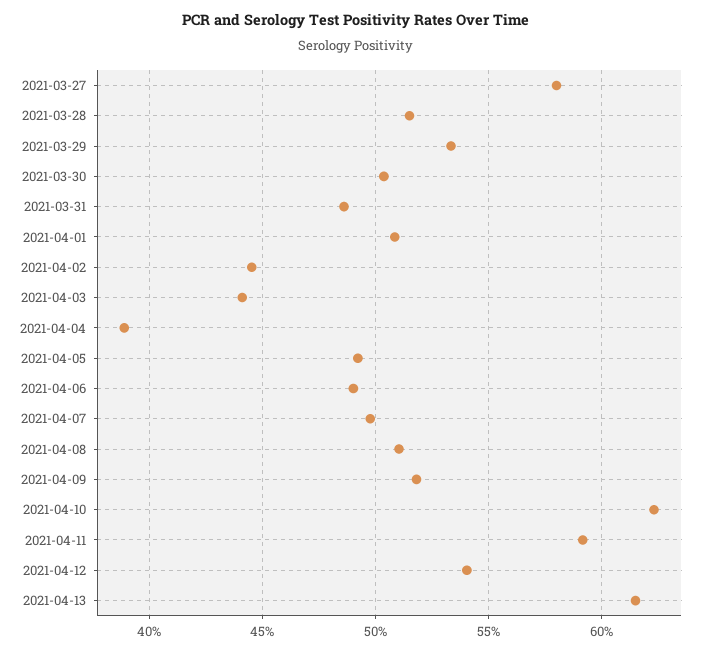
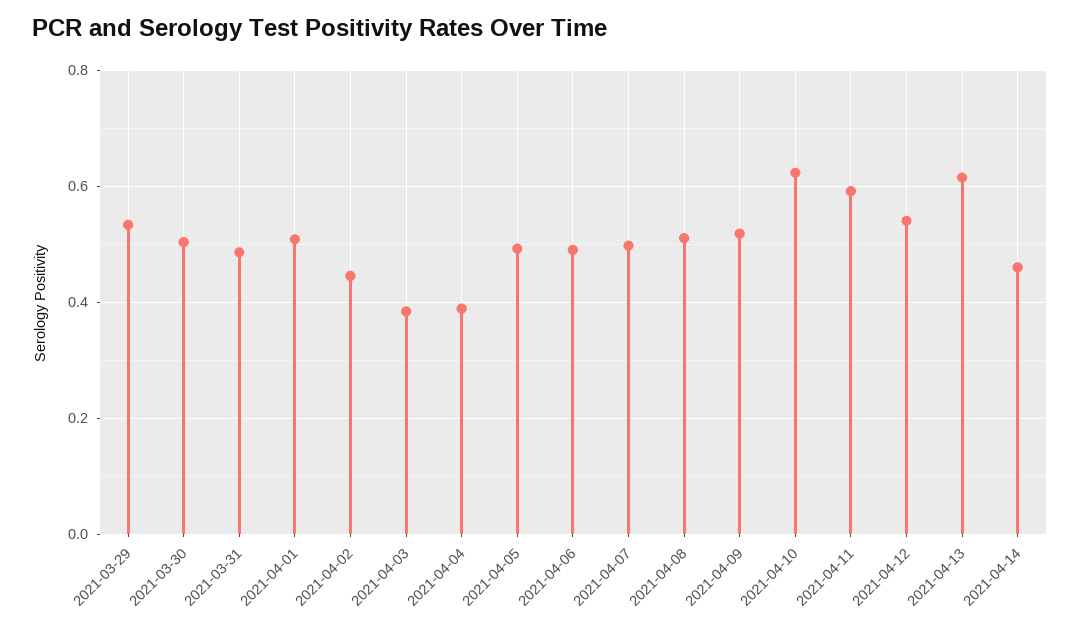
2021-03-27: 0.58 -> none
2021-03-28: 0.515 -> none
2021-04-03: 0.44 -> 0.38
2021-04-14: none -> 0.46

